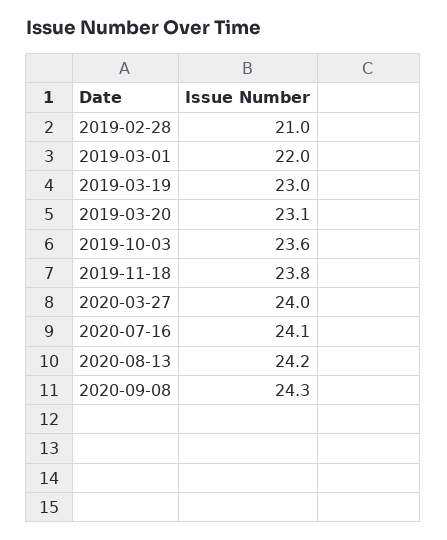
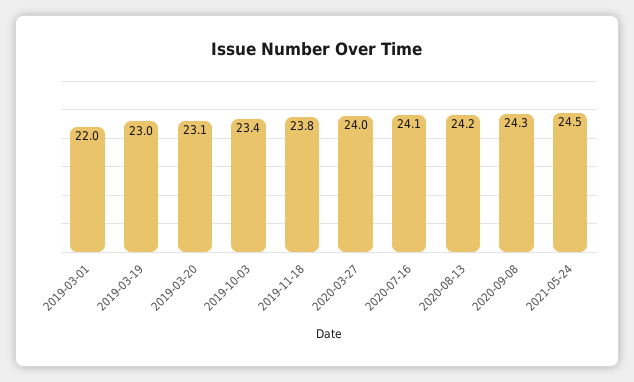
2019-02-28: 21 -> none
2019-10-03: 23.6 -> 23.4
2021-05-24: none -> 24.5

